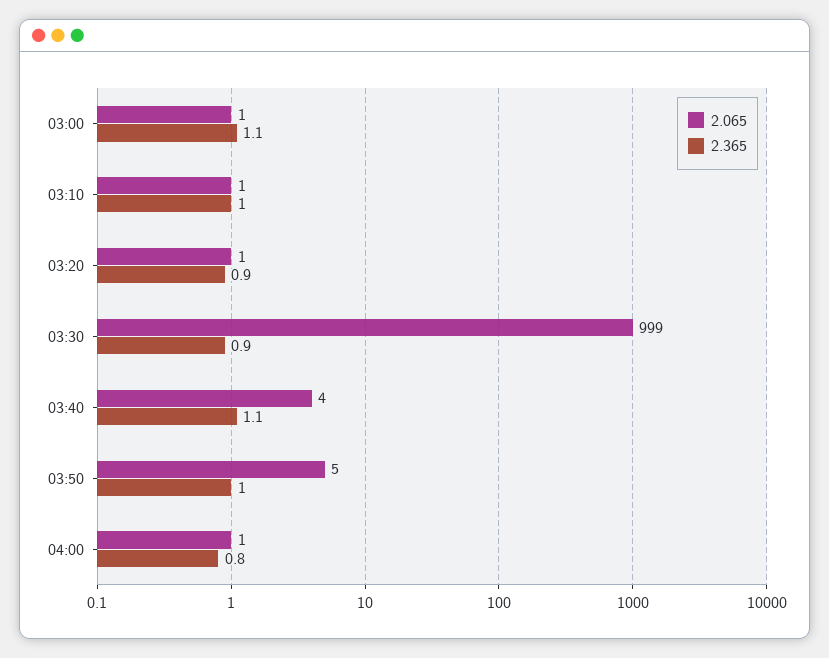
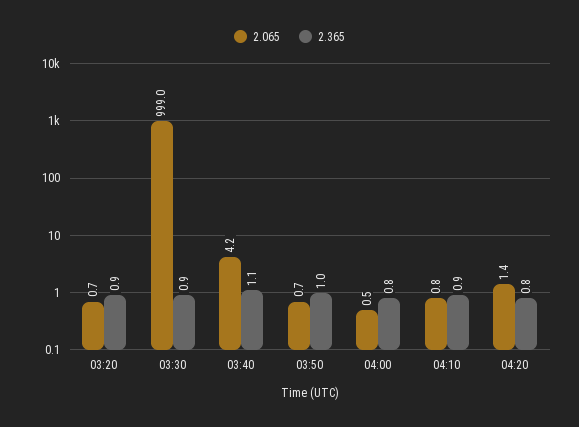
2.065, 03:00: 1 -> none
2.365, 03:00: 1.1 -> none
2.065, 03:10: 1 -> none
2.365, 03:10: 1 -> none
2.065, 03:50: 5 -> 0.7
2.065, 04:10: none -> 0.8
2.365, 04:10: none -> 0.9
2.065, 04:20: none -> 1.4
2.365, 04:20: none -> 0.8

